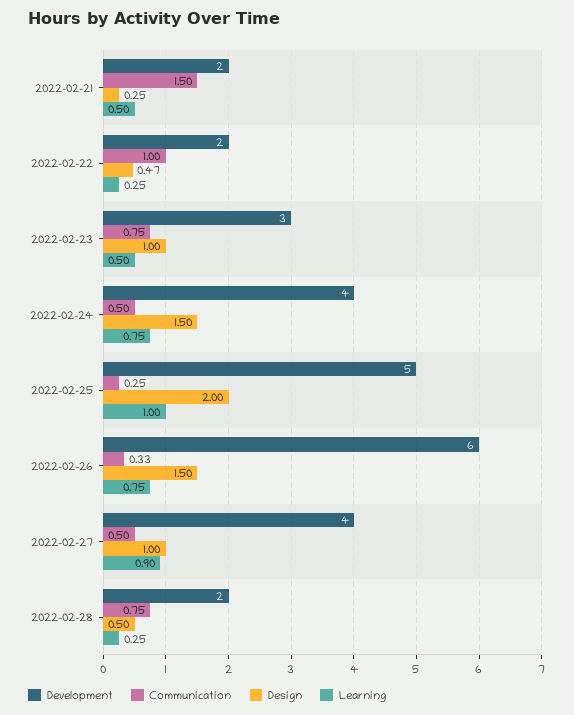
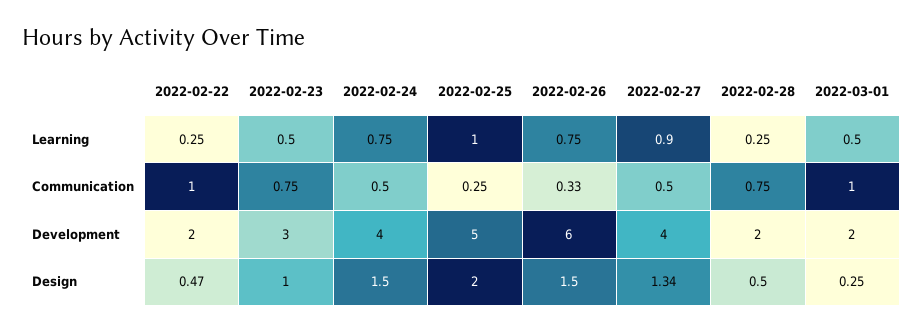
Development, 2022-02-21: 2 -> none
Communication, 2022-02-21: 1.5 -> none
Design, 2022-02-21: 0.25 -> none
Learning, 2022-02-21: 0.5 -> none
Design, 2022-02-27: 1 -> 1.34
Learning, 2022-03-01: none -> 0.5
Communication, 2022-03-01: none -> 1
Development, 2022-03-01: none -> 2
Design, 2022-03-01: none -> 0.25

